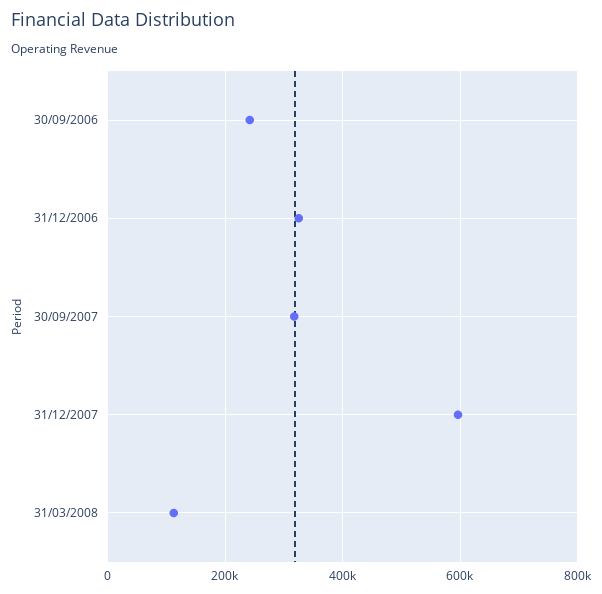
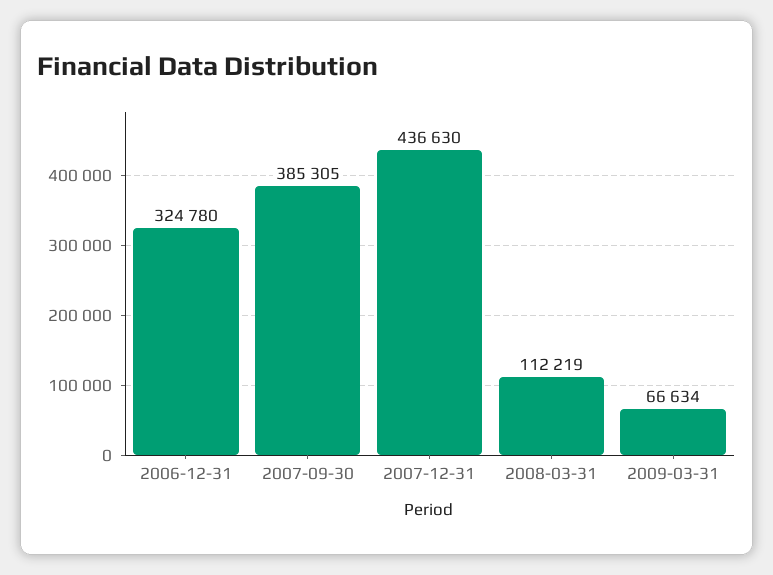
30/09/2006: 240000 -> none
30/09/2007: 320000 -> 385305
31/12/2007: 600000 -> 436630
2009-03-31: none -> 66634

